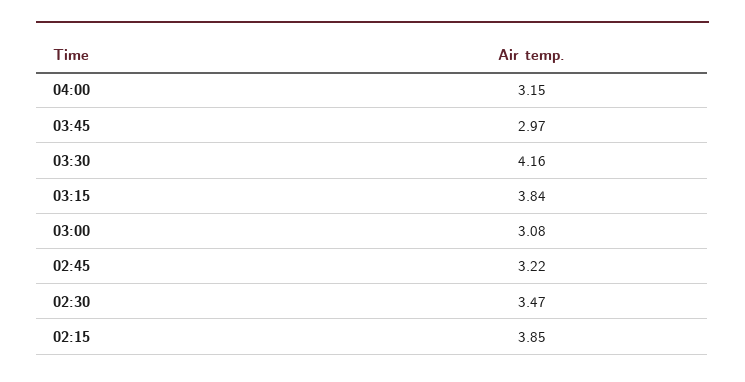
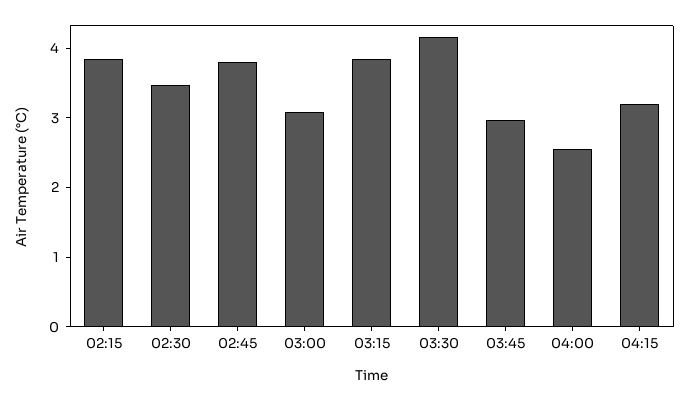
04:00: 3.15 -> 2.6
02:45: 3.22 -> 3.8
04:15: none -> 3.2

